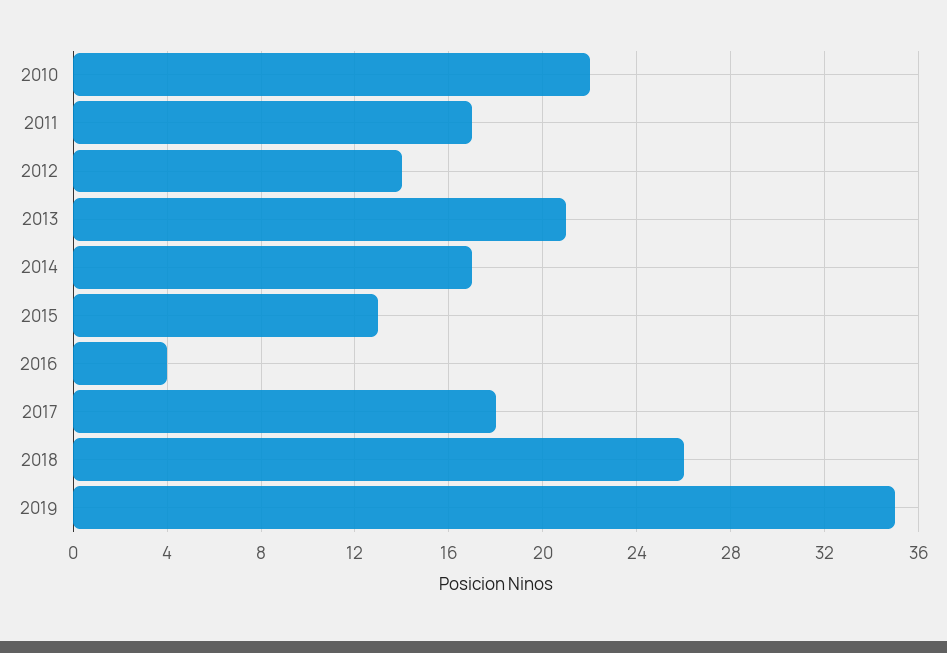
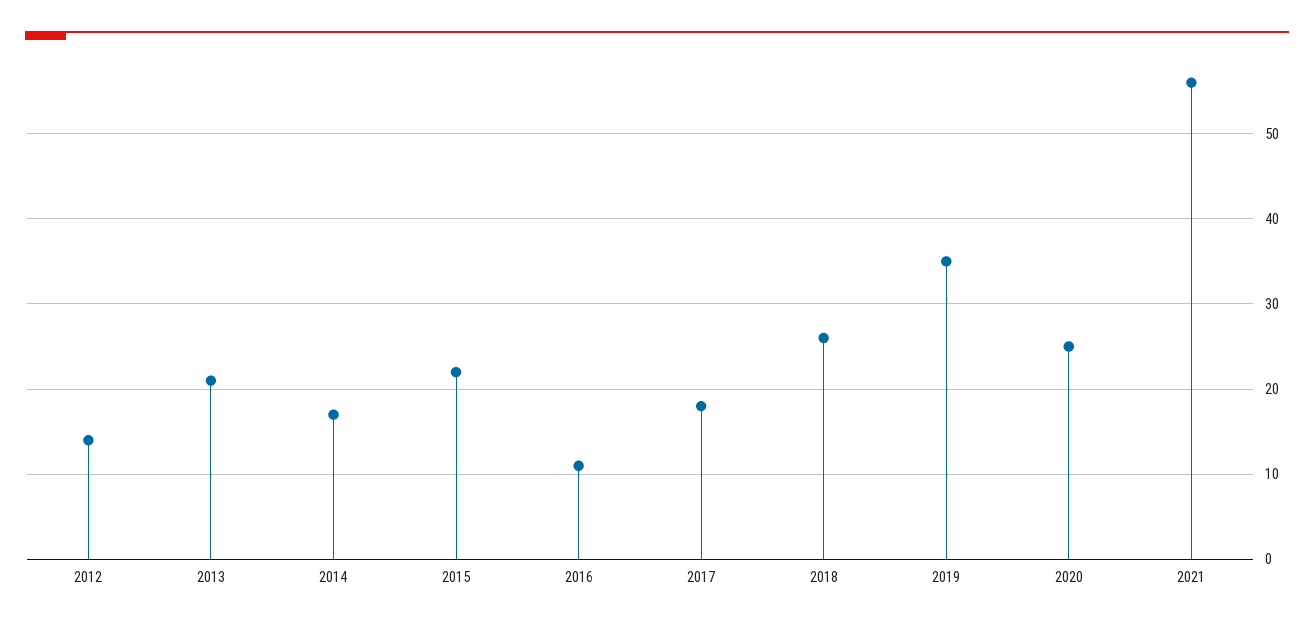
2010: 22 -> none
2011: 17 -> none
2015: 13 -> 22
2016: 4 -> 11
2020: none -> 25
2021: none -> 56

